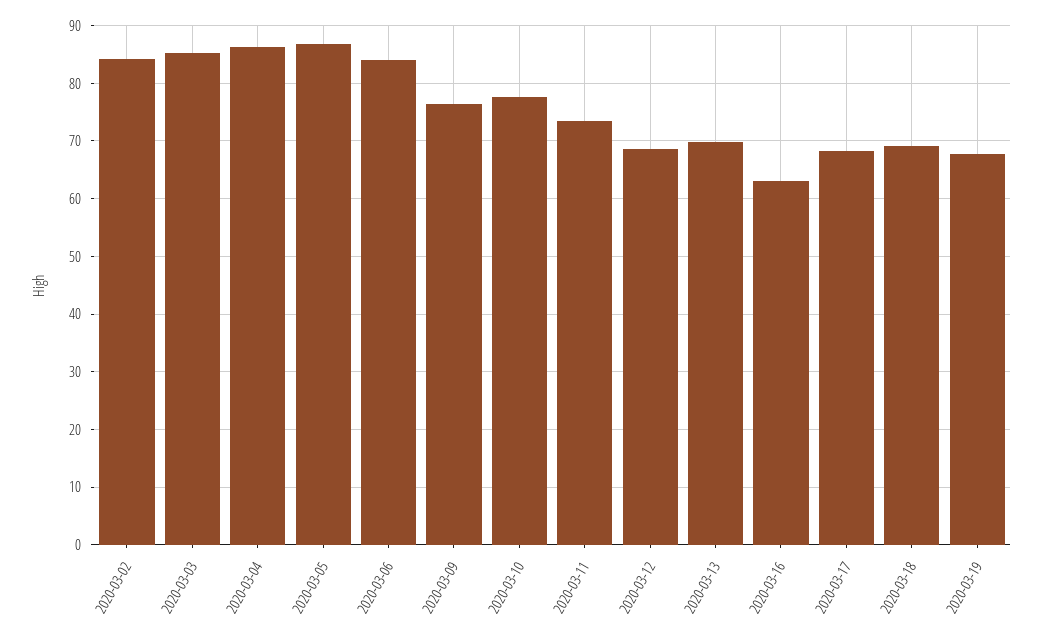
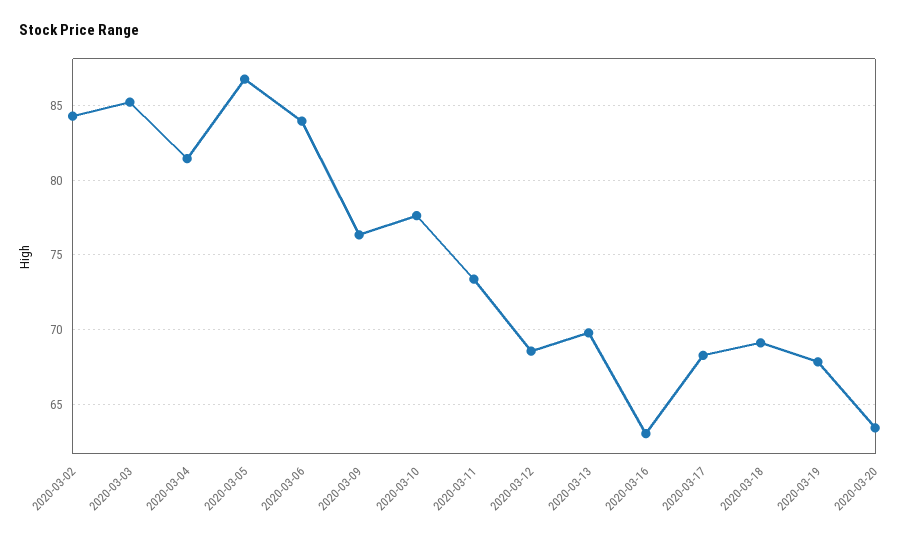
2020-03-04: 86 -> 81.5
2020-03-20: none -> 63.5

